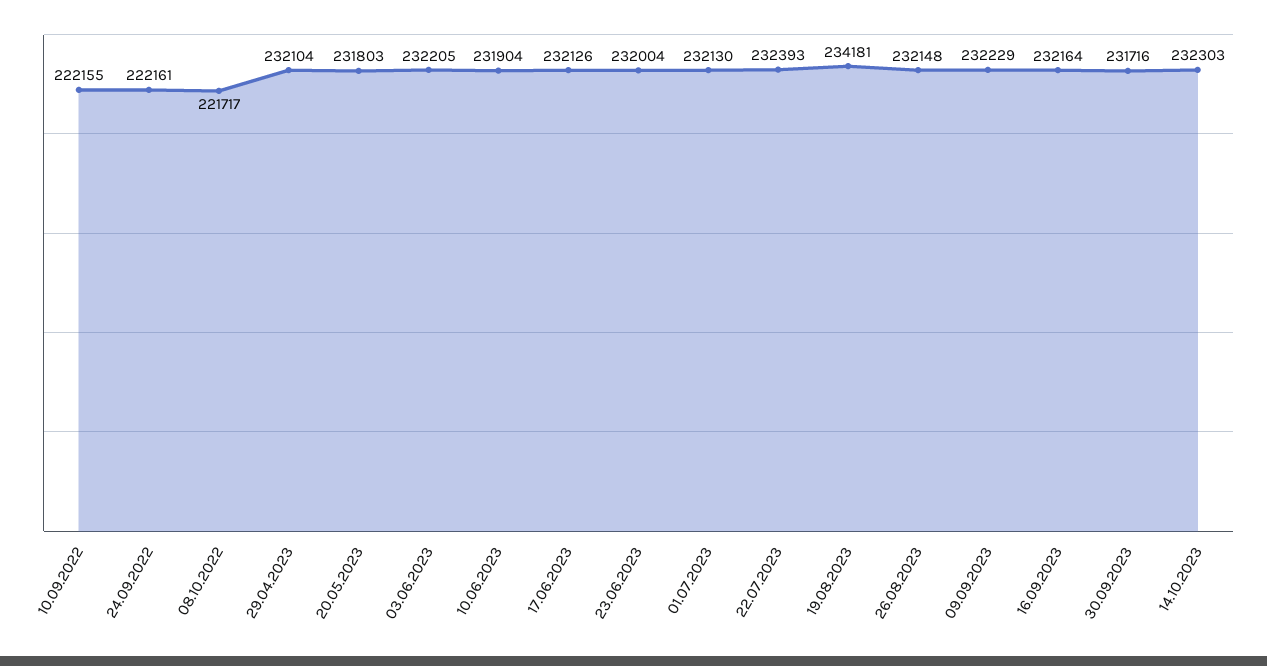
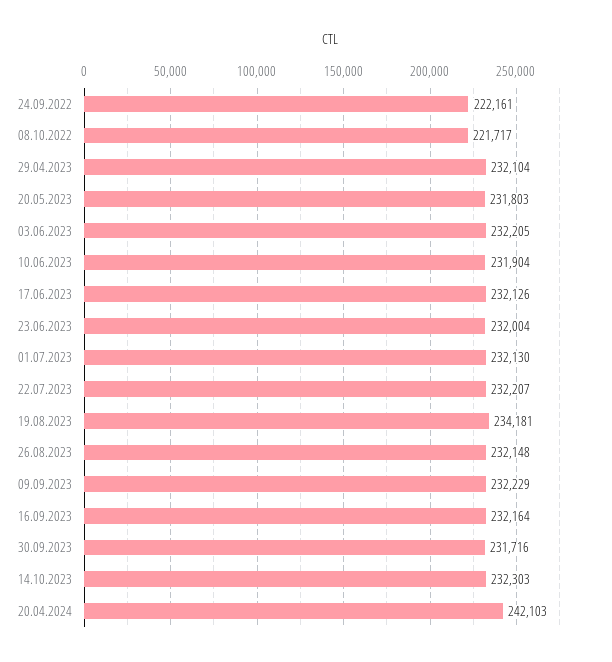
10.09.2022: 222155 -> none
22.07.2023: 232393 -> 232207
20.04.2024: none -> 242103

